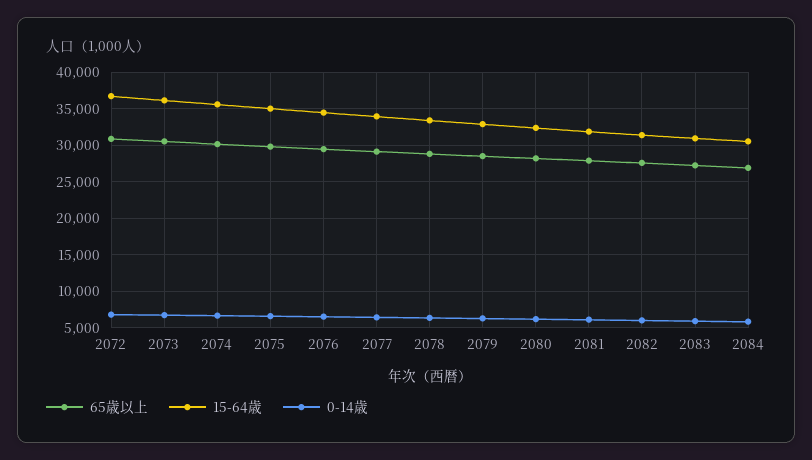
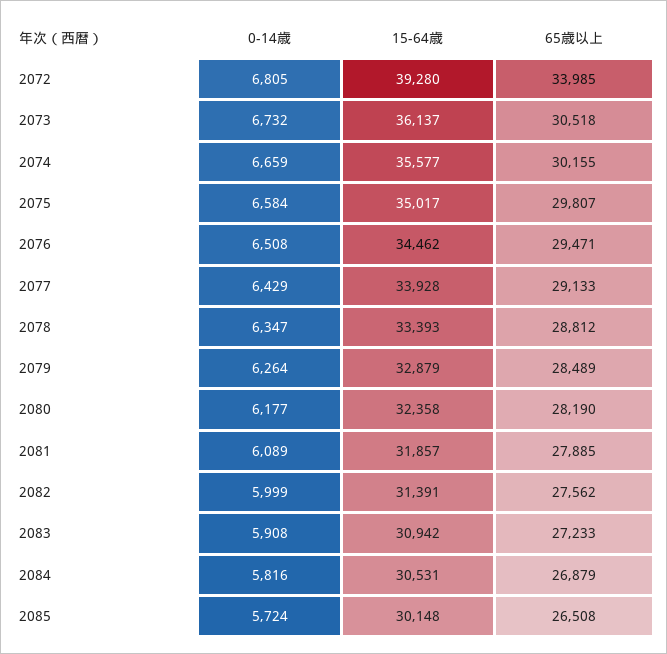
65歳以上, 2072: 31000 -> 33985
15-64歳, 2072: 37000 -> 39280
0-14歳, 2085: none -> 5724
15-64歳, 2085: none -> 30148
65歳以上, 2085: none -> 26508

